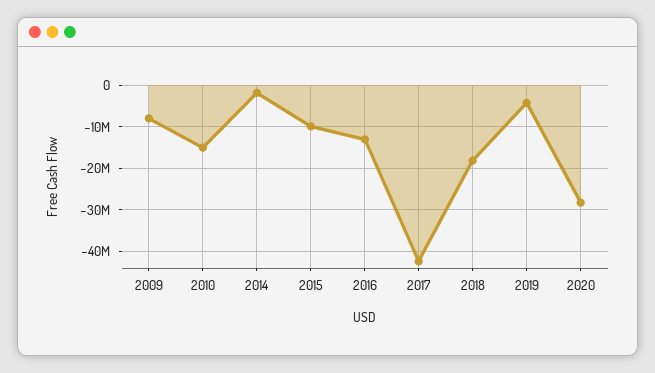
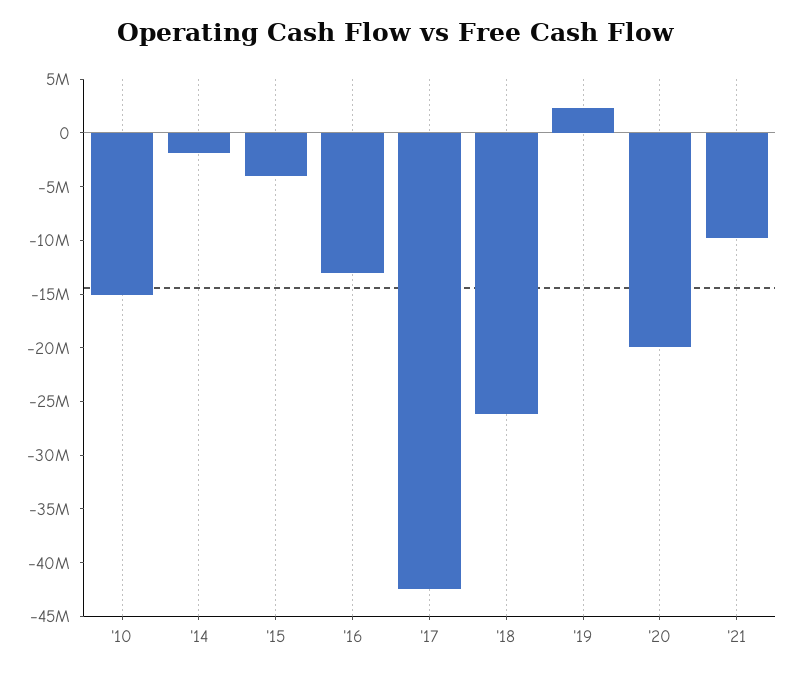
2009: -8000000 -> none
2015: -10000000 -> -4000000
2018: -18000000 -> -26000000
2019: -4000000 -> 2000000
2020: -28000000 -> -20000000
'21: none -> -10000000

